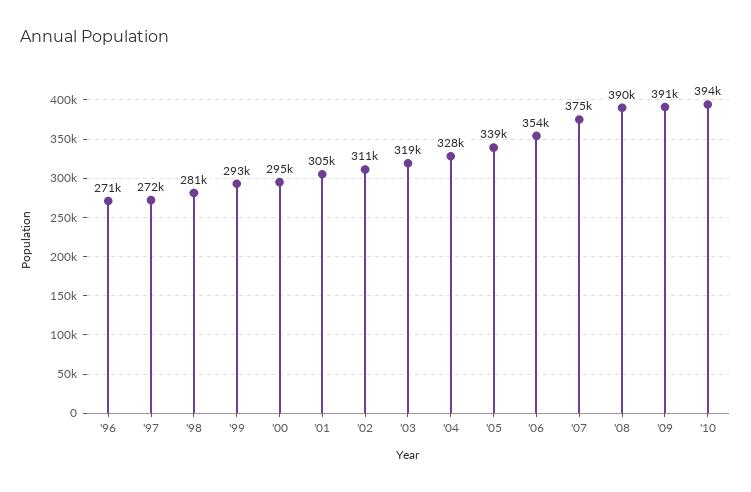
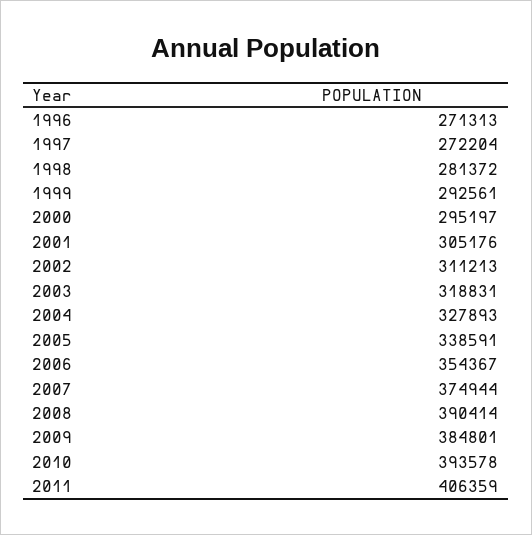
'09: 391000 -> 384801
2011: none -> 406359

